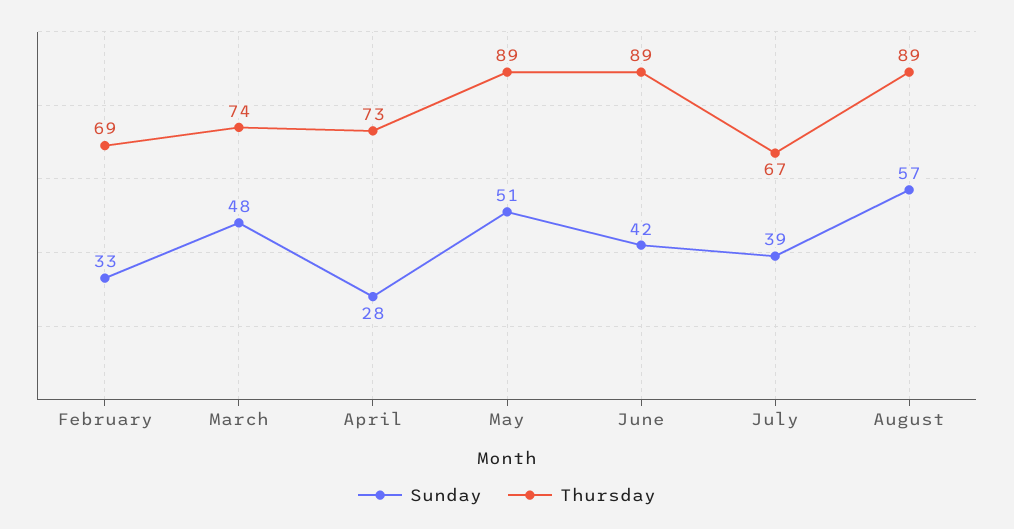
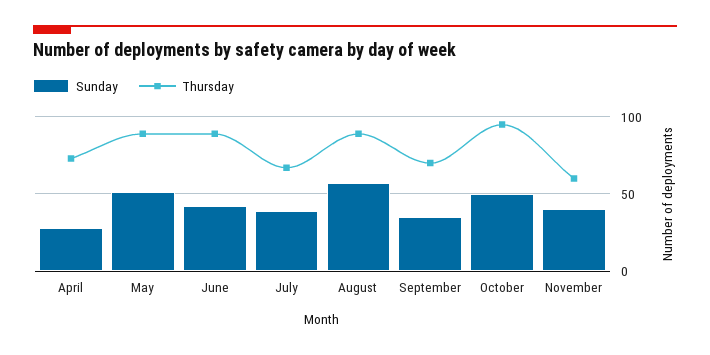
Sunday, February: 33 -> none
Thursday, February: 69 -> none
Sunday, March: 48 -> none
Thursday, March: 74 -> none
Sunday, September: none -> 35
Thursday, September: none -> 70
Sunday, October: none -> 50
Thursday, October: none -> 95
Sunday, November: none -> 40
Thursday, November: none -> 60

